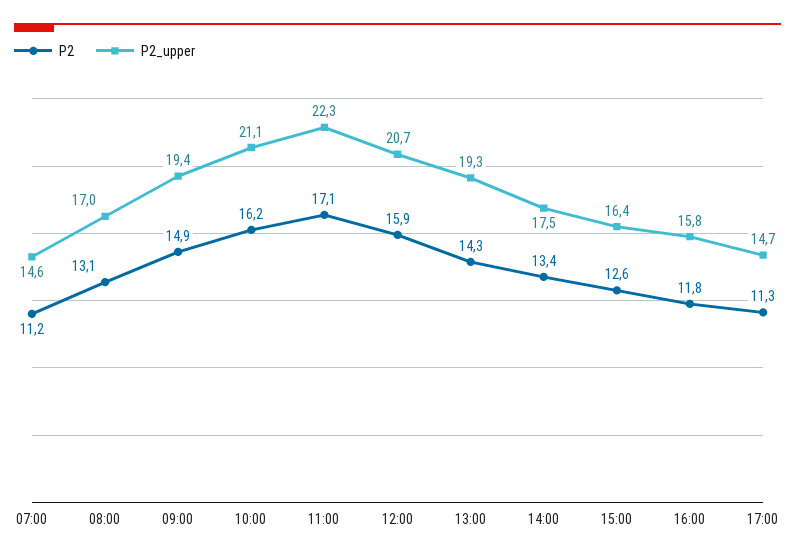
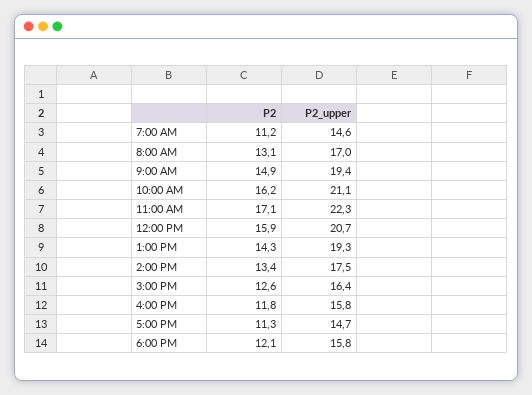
P2, 6:00 PM: none -> 12.1
P2_upper, 6:00 PM: none -> 15.8

